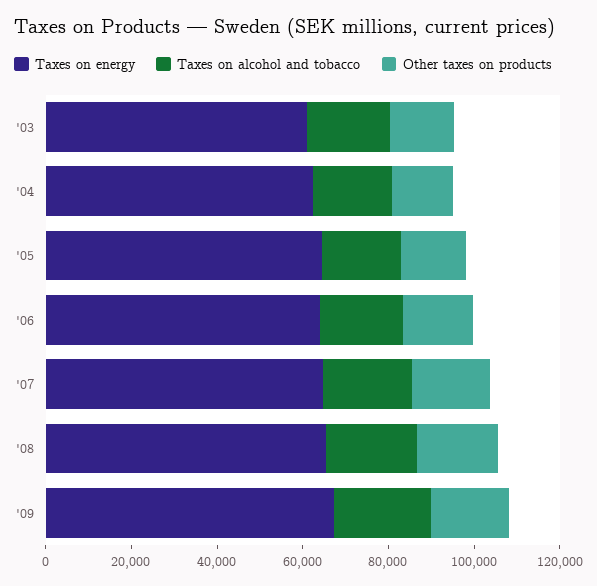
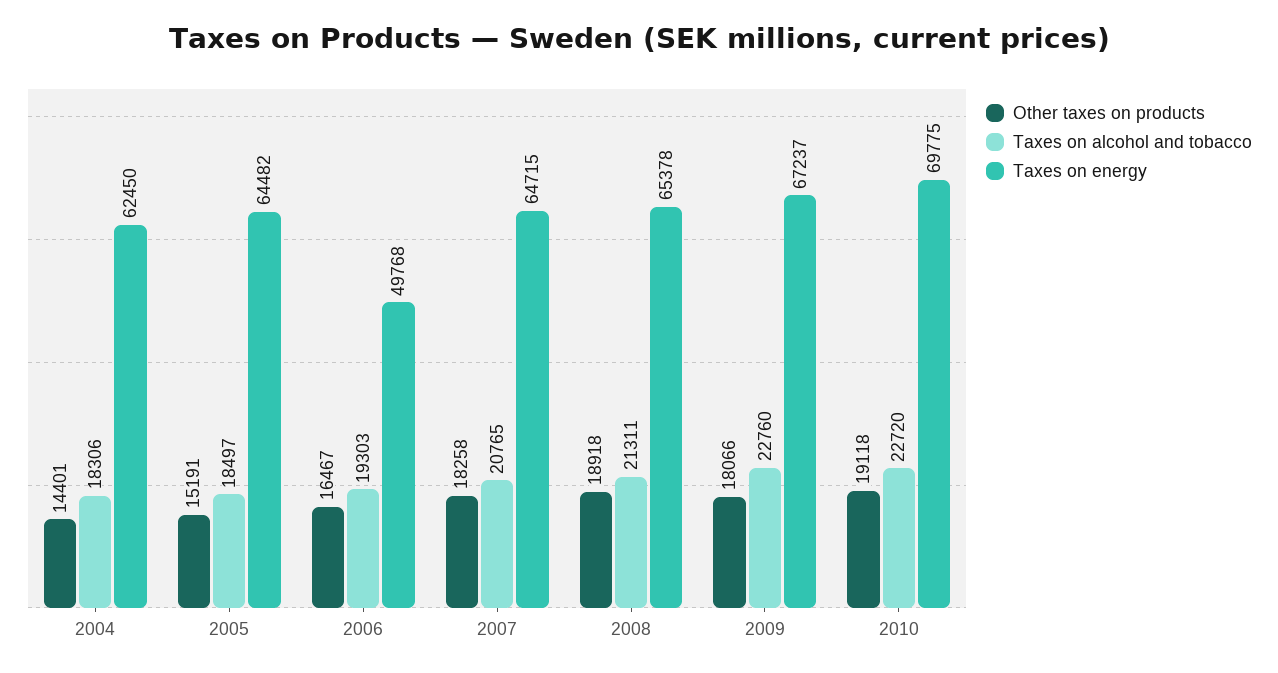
Taxes on energy, '03: 60000 -> none
Taxes on alcohol and tobacco, '03: 20000 -> none
Other taxes on products, '03: 15000 -> none
Taxes on energy, '06: 65000 -> 49768
Other taxes on products, 2010: none -> 19118
Taxes on alcohol and tobacco, 2010: none -> 22720
Taxes on energy, 2010: none -> 69775

